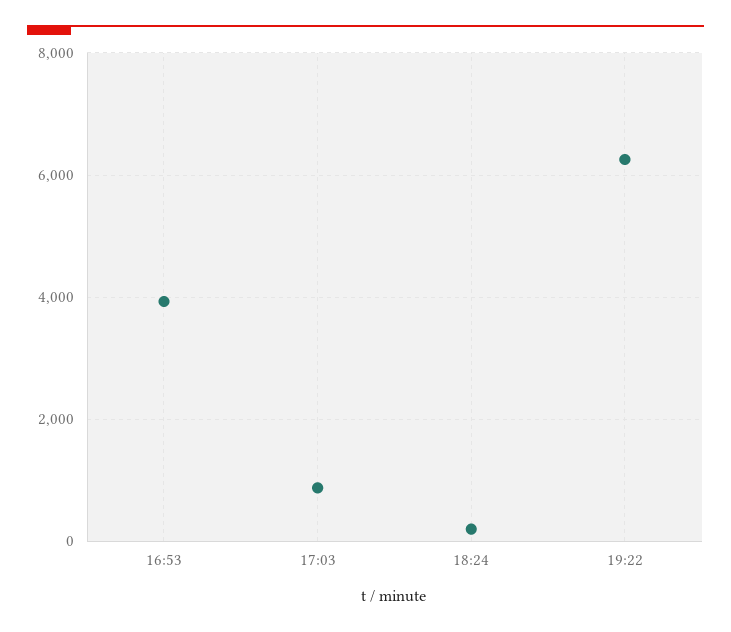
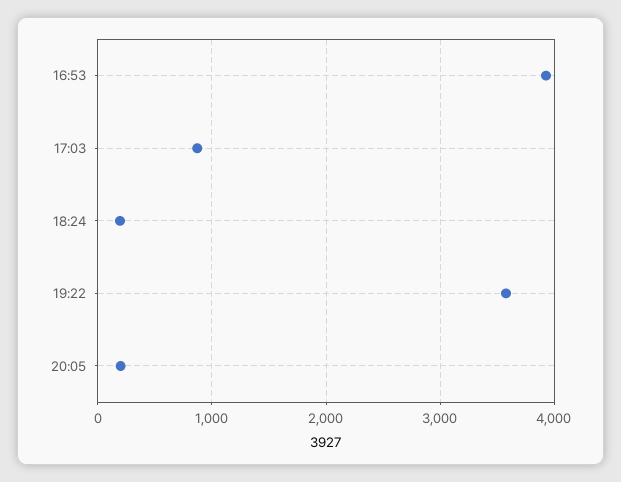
19:22: 6200 -> 3600
20:05: none -> 200

